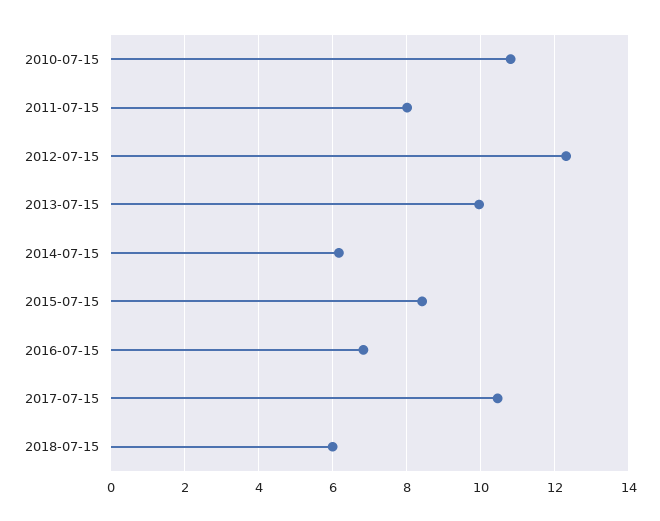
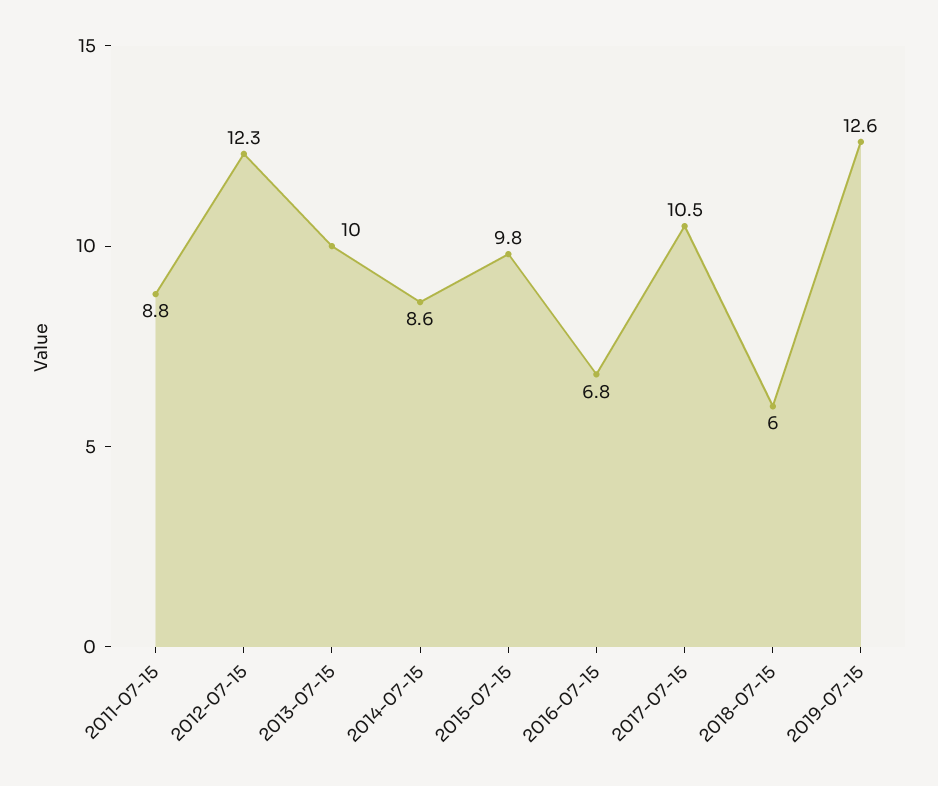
2010-07-15: 10.8 -> none
2011-07-15: 8 -> 8.8
2014-07-15: 6.2 -> 8.6
2015-07-15: 8.4 -> 9.8
2019-07-15: none -> 12.6

